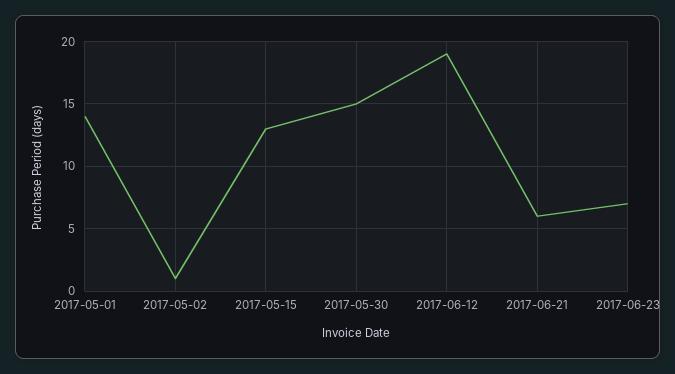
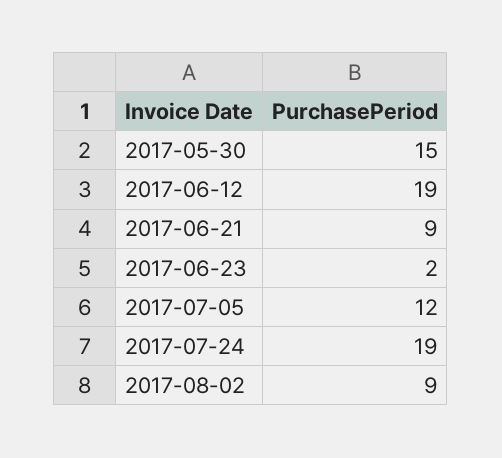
2017-05-01: 14 -> none
2017-05-02: 1 -> none
2017-05-15: 13 -> none
2017-06-21: 6 -> 9
2017-06-23: 7 -> 2
2017-07-05: none -> 12
2017-07-24: none -> 19
2017-08-02: none -> 9

